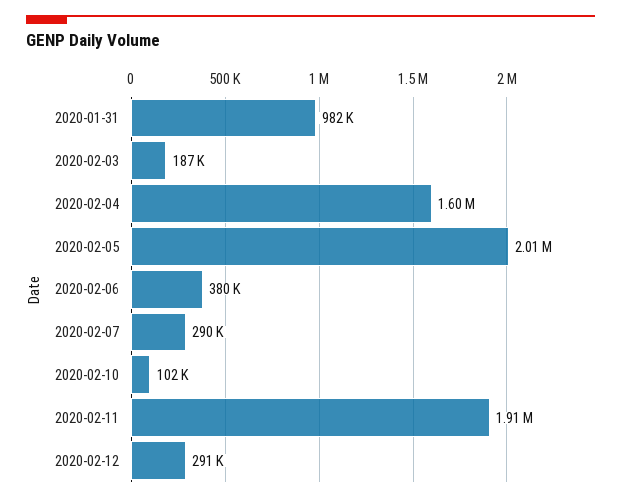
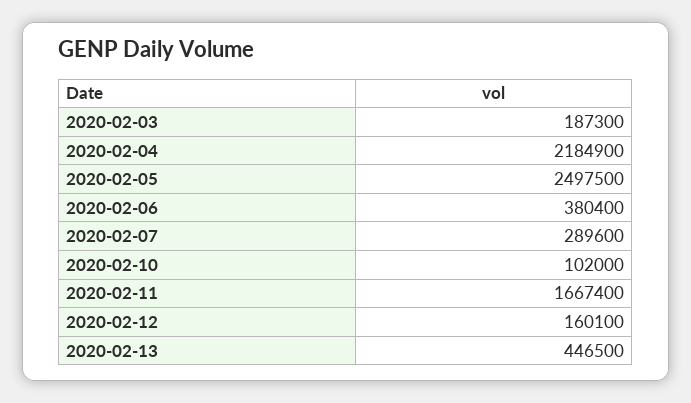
2020-01-31: 982000 -> none
2020-02-04: 1600000 -> 2184900
2020-02-05: 2010000 -> 2497500
2020-02-11: 1910000 -> 1667400
2020-02-12: 291000 -> 160100
2020-02-13: none -> 446500

